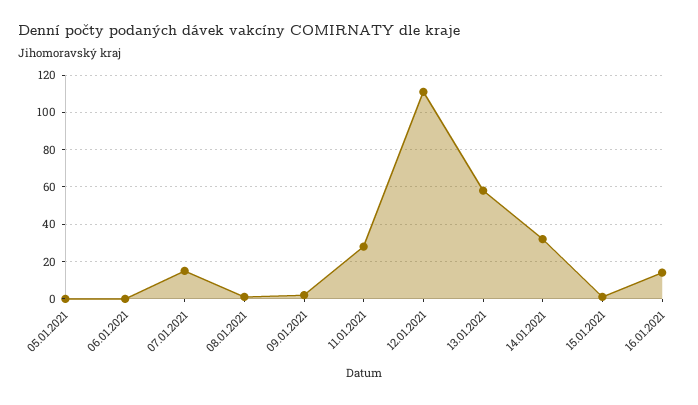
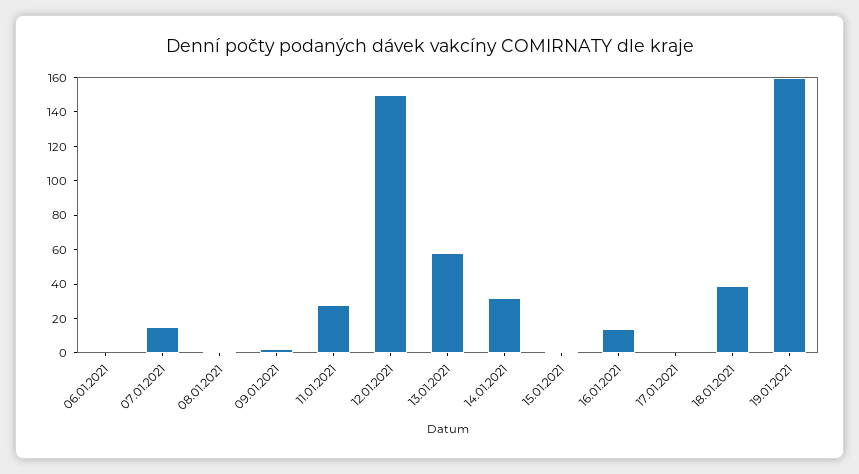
05.01.2021: 0 -> none
12.01.2021: 110 -> 150
17.01.2021: none -> 0
18.01.2021: none -> 40
19.01.2021: none -> 160

